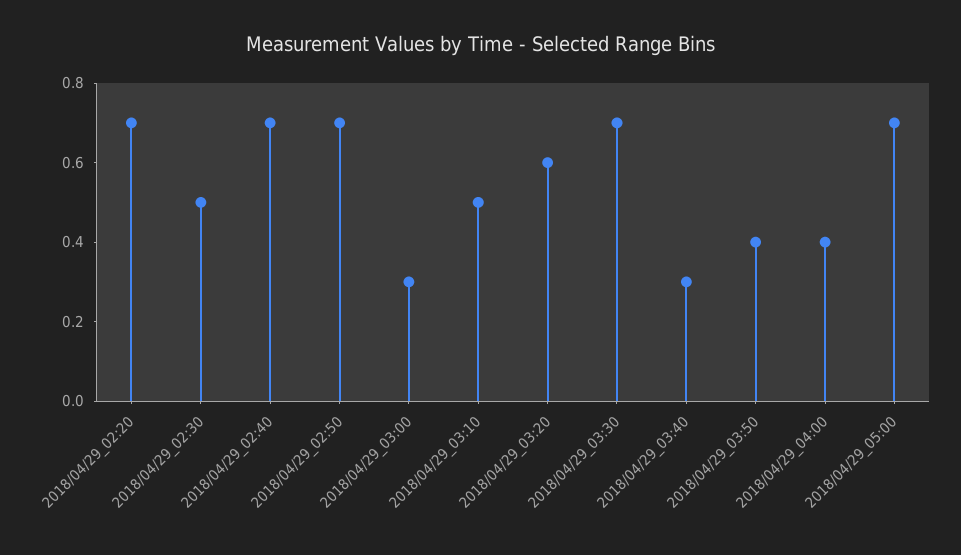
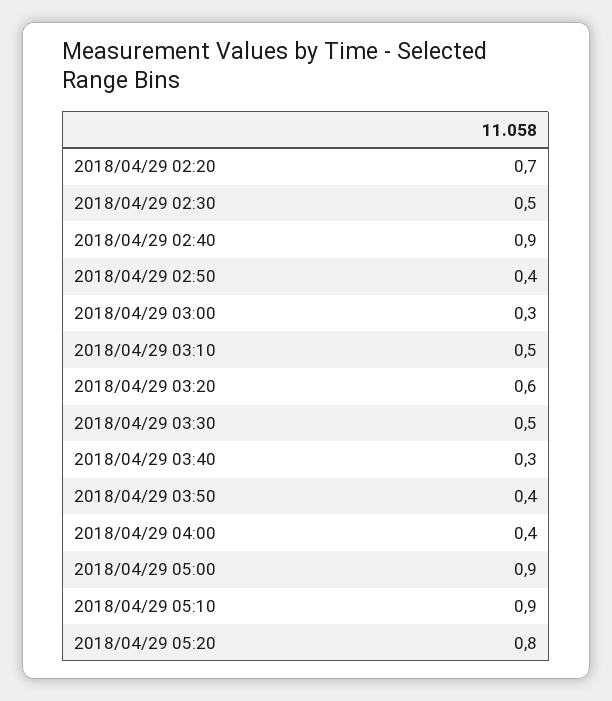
2018/04/29_02:40: 0.7 -> 0.9
2018/04/29_02:50: 0.7 -> 0.4
2018/04/29_03:30: 0.7 -> 0.5
2018/04/29_05:00: 0.7 -> 0.9
2018/04/29 05:10: none -> 0.9
2018/04/29 05:20: none -> 0.8

